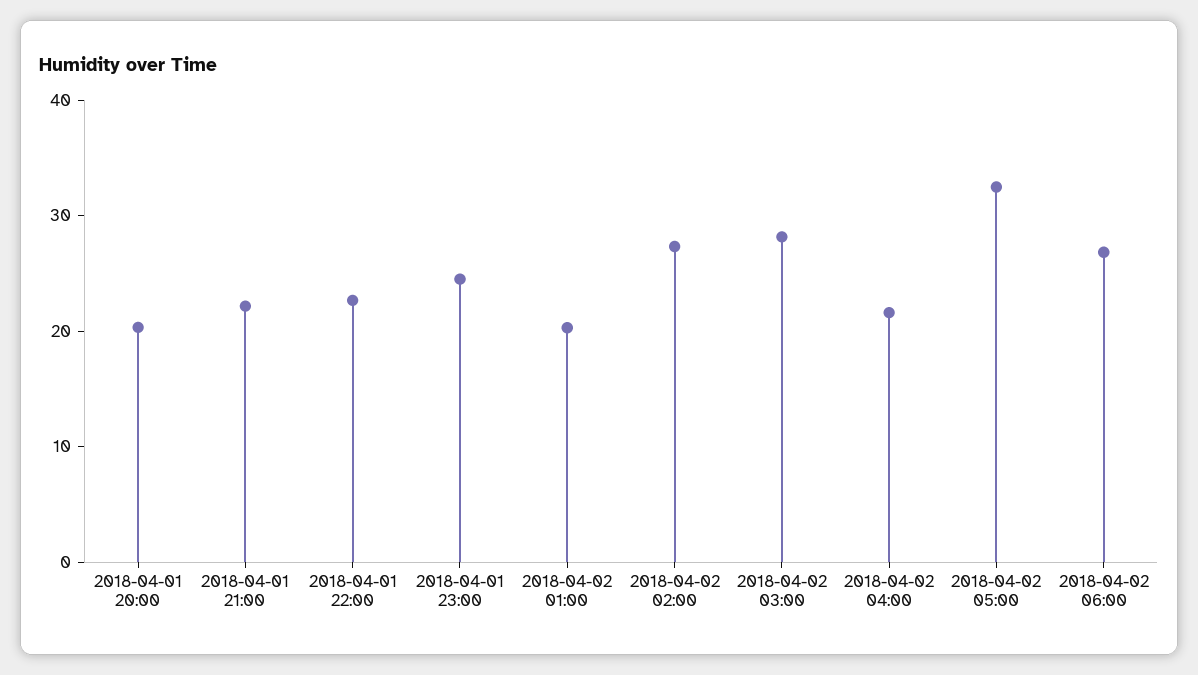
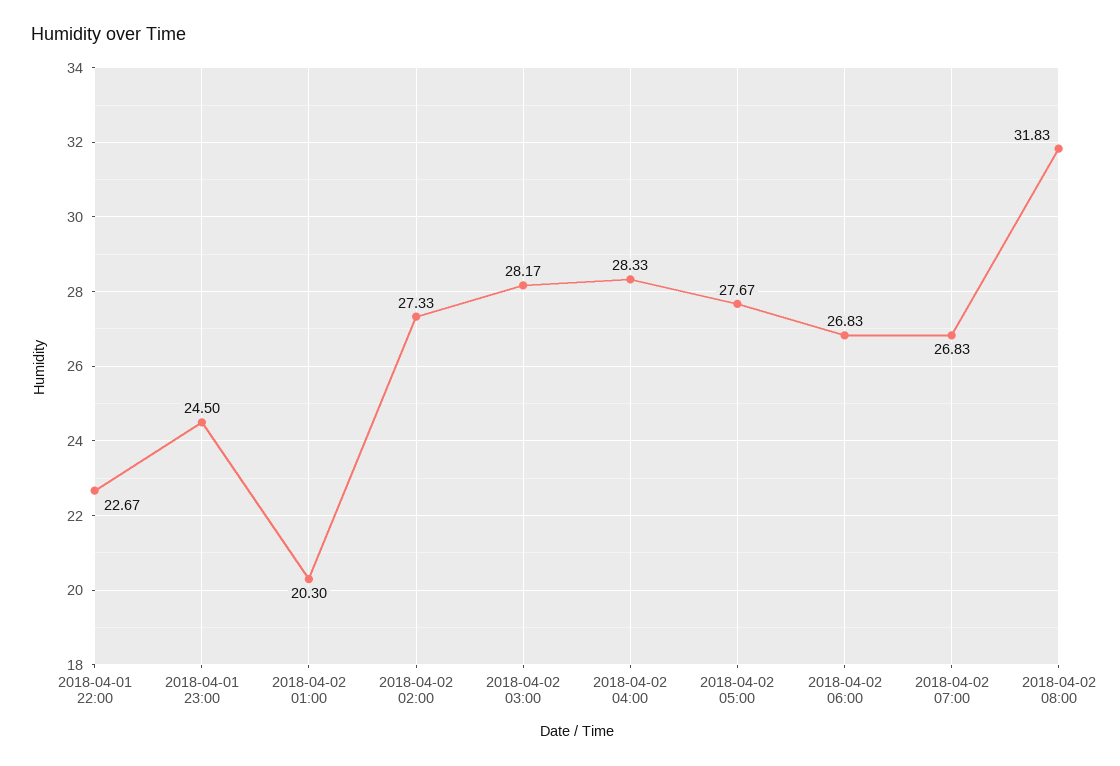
2018-04-01 20:00: 20 -> none
2018-04-01 21:00: 22 -> none
2018-04-02 04:00: 22 -> 28.33
2018-04-02 05:00: 32 -> 27.67
2018-04-02 07:00: none -> 26.83
2018-04-02 08:00: none -> 31.83

